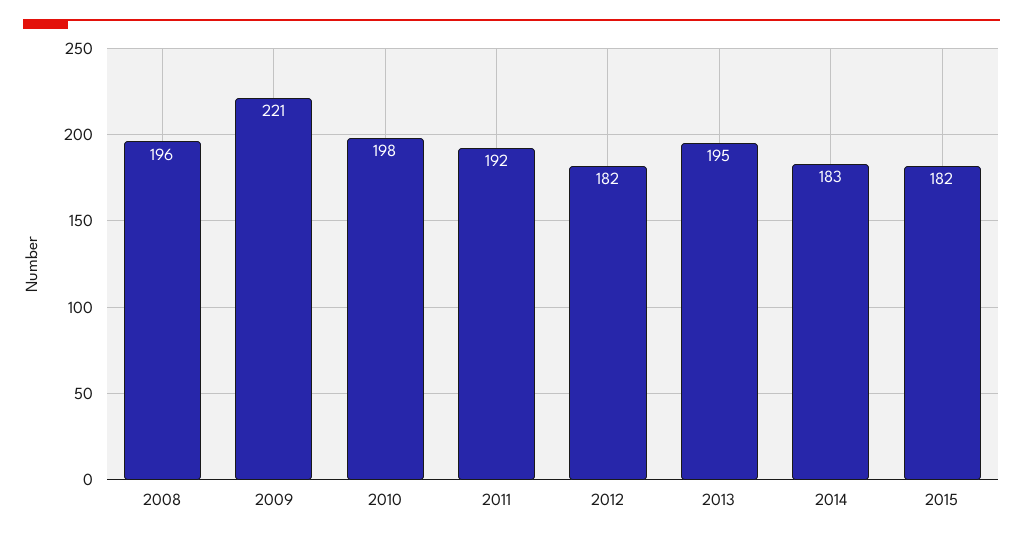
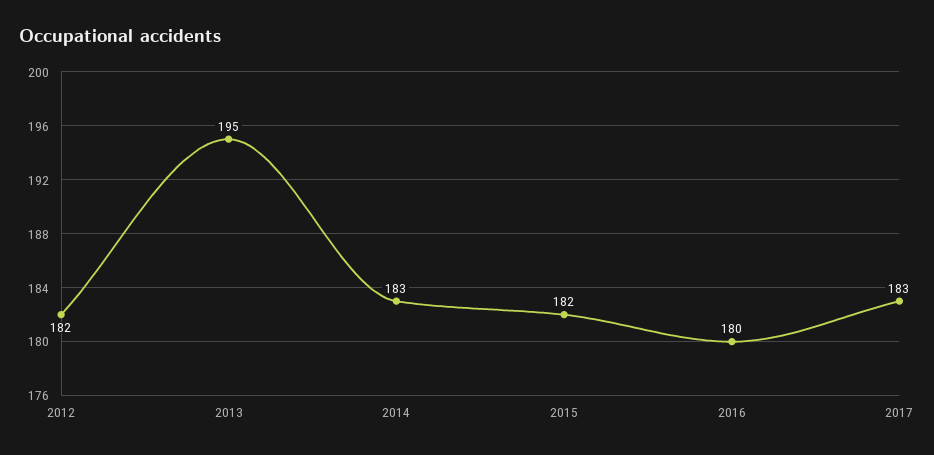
2008: 196 -> none
2009: 221 -> none
2010: 198 -> none
2011: 192 -> none
2016: none -> 180
2017: none -> 183

